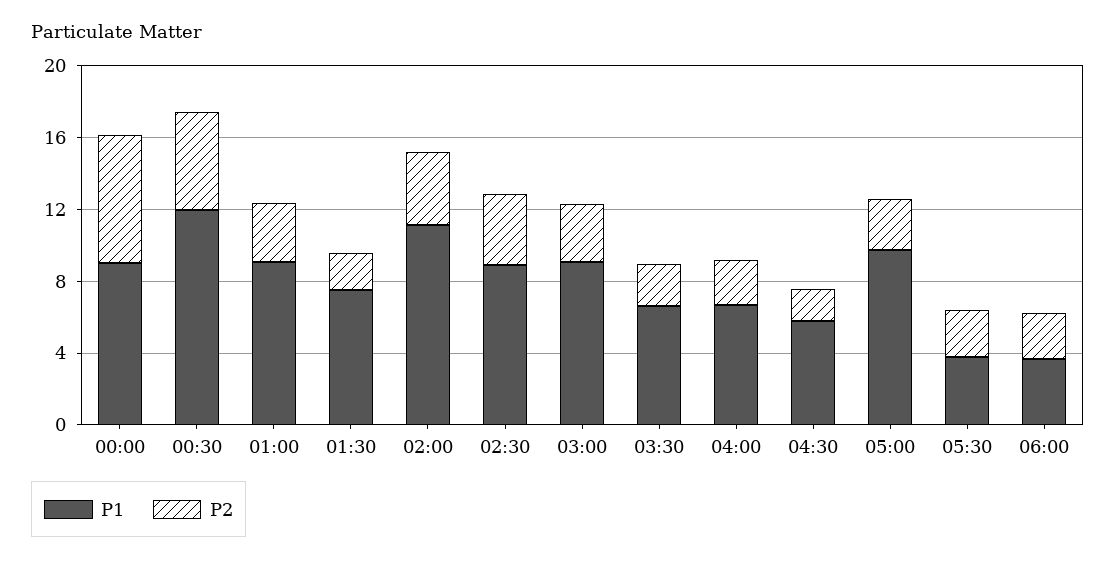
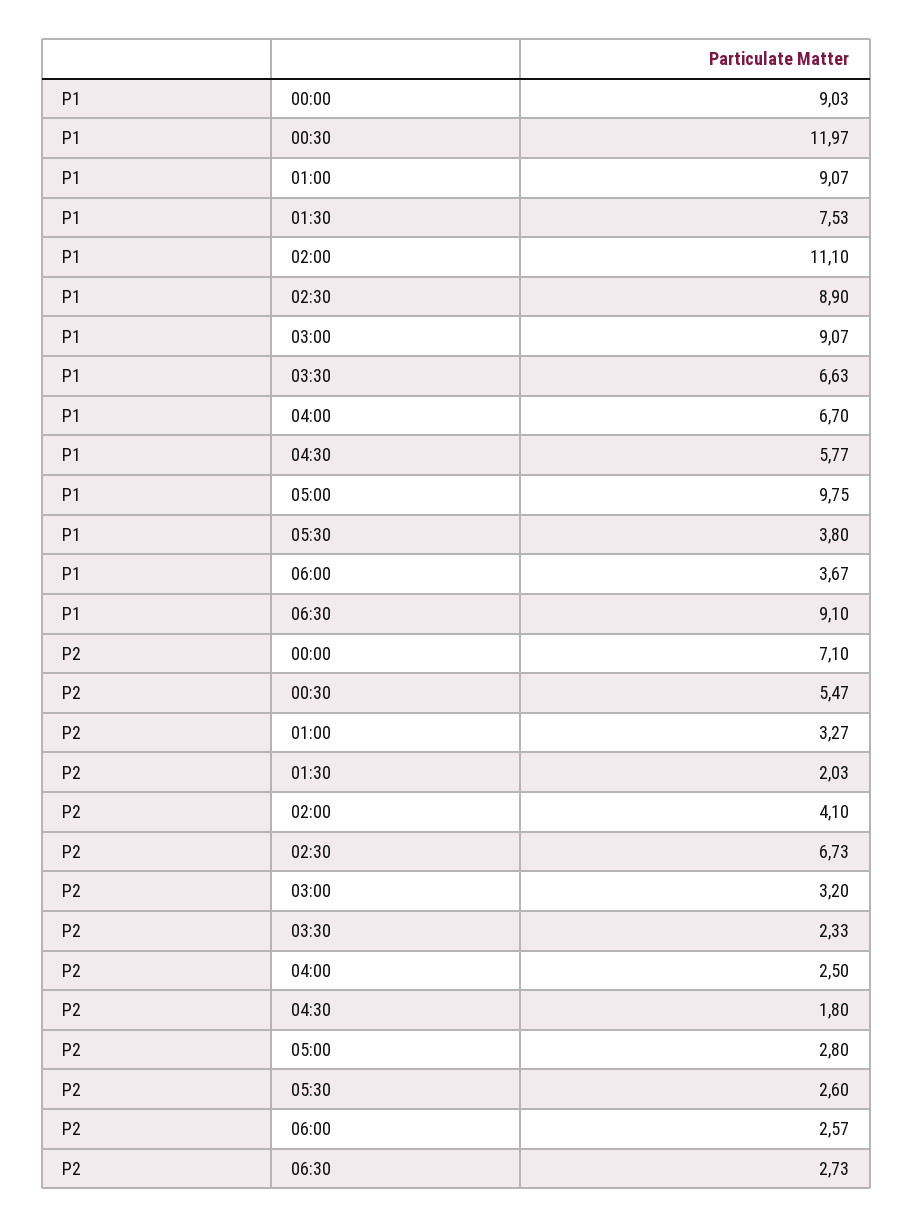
P2, 02:30: 4 -> 6.73
P1, 06:30: none -> 9.1
P2, 06:30: none -> 2.73

